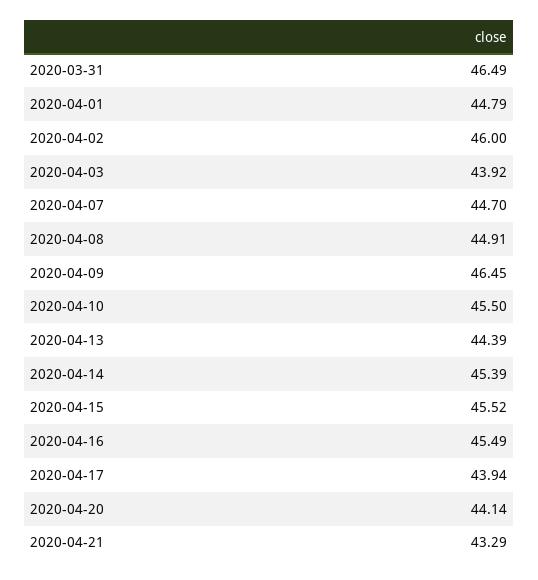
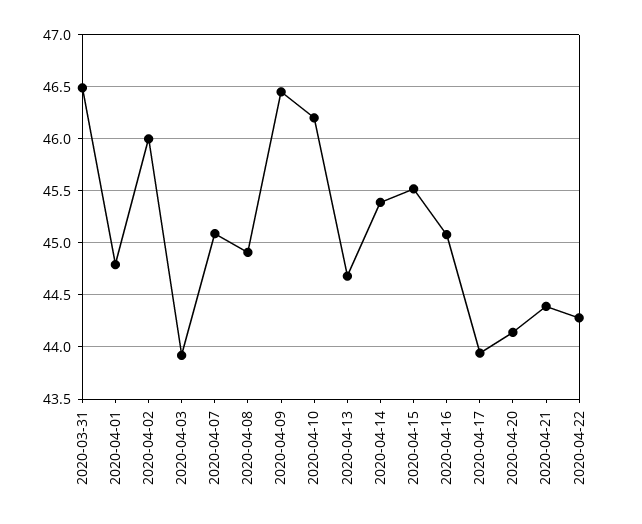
2020-04-07: 44.7 -> 45.1
2020-04-10: 45.5 -> 46.2
2020-04-13: 44.39 -> 44.7
2020-04-16: 45.49 -> 45.1
2020-04-21: 43.29 -> 44.4
2020-04-22: none -> 44.3

